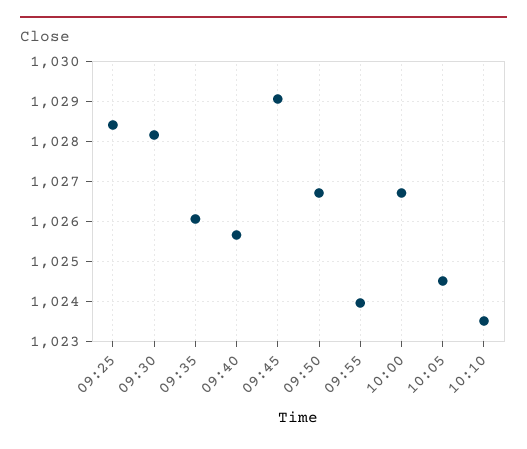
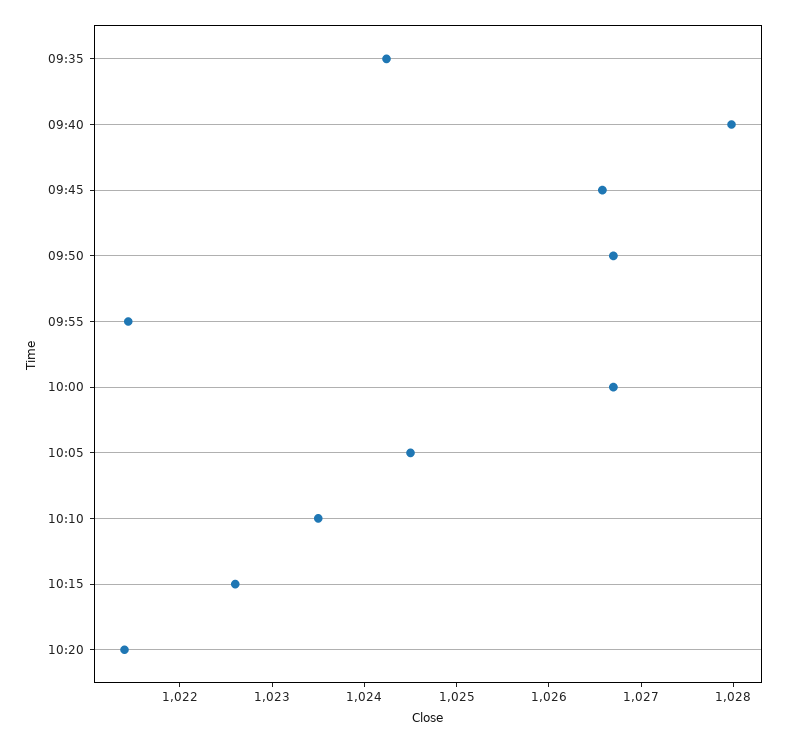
09:25: 1028.4 -> none
09:30: 1028.2 -> none
09:35: 1026 -> 1024.2
09:40: 1025.6 -> 1028
09:45: 1029 -> 1026.6
09:55: 1024 -> 1021.4
10:15: none -> 1022.6
10:20: none -> 1021.4

